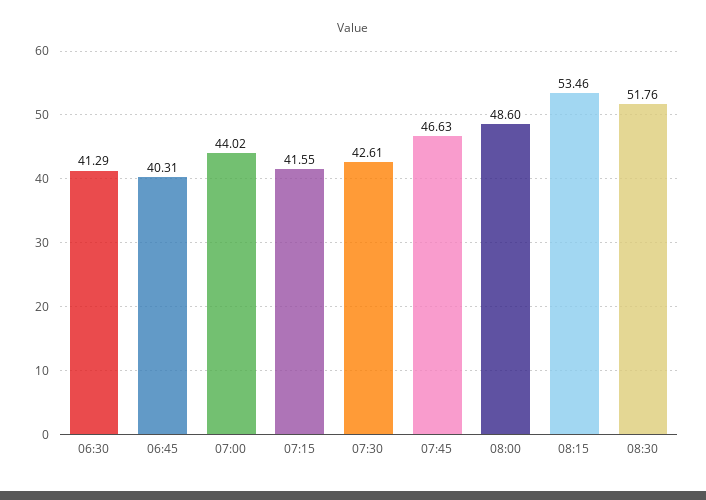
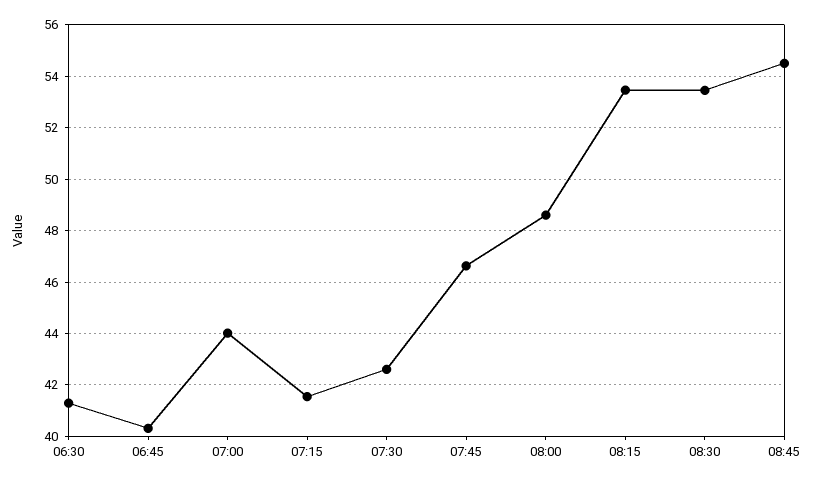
08:30: 51.76 -> 53.5
08:45: none -> 54.5

